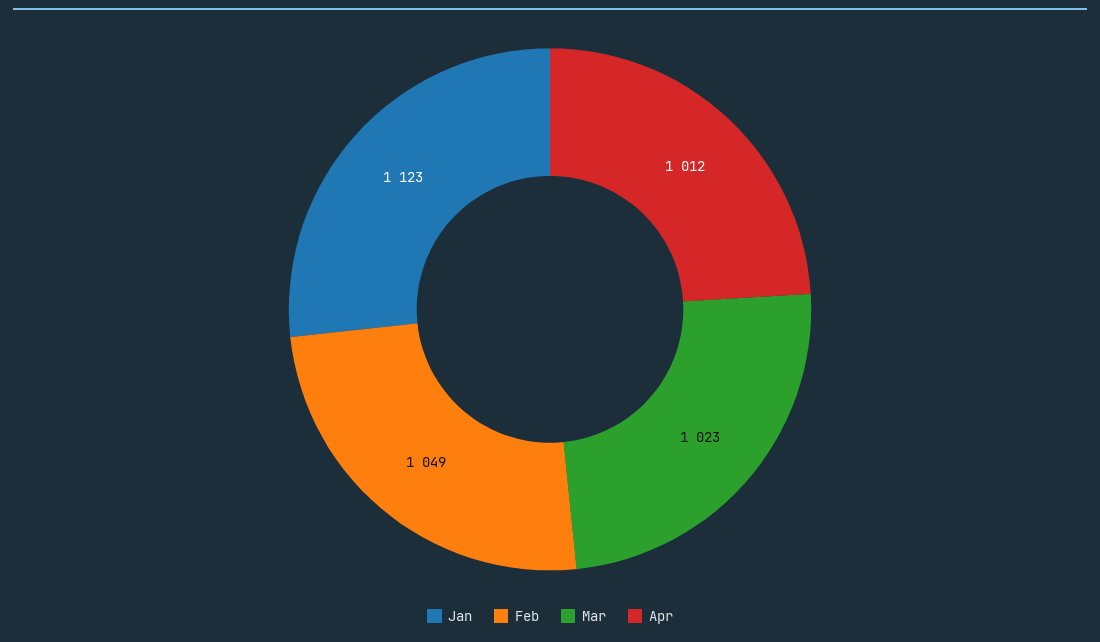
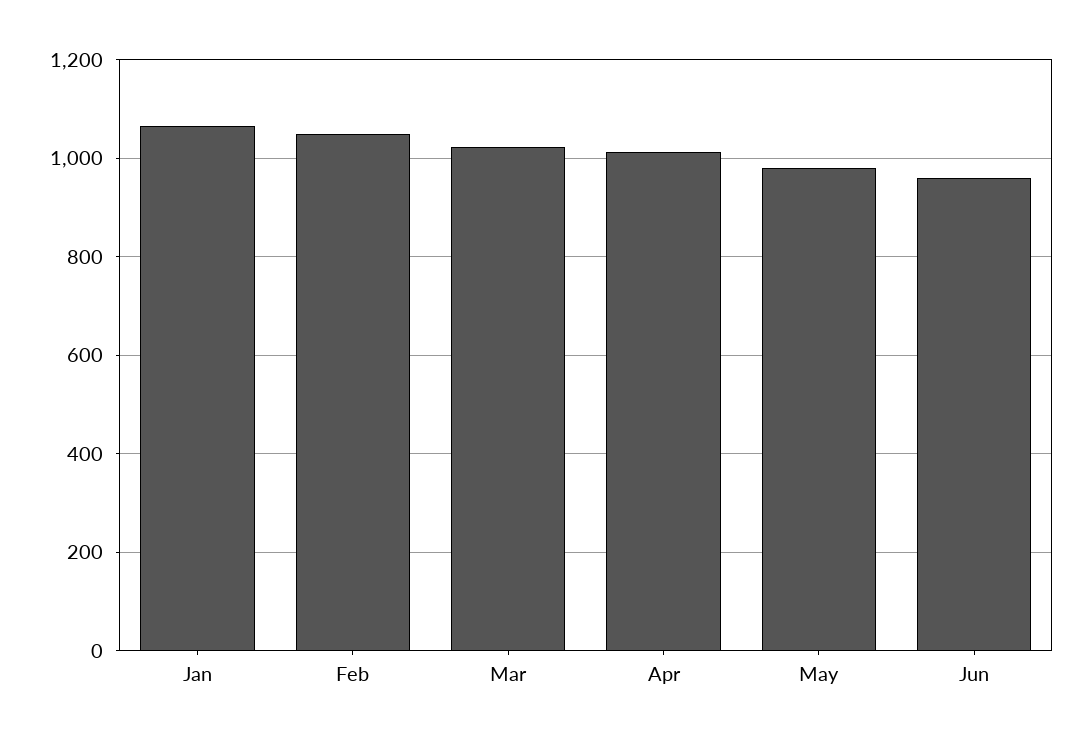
Jan: 1123 -> 1060
May: none -> 980
Jun: none -> 960

